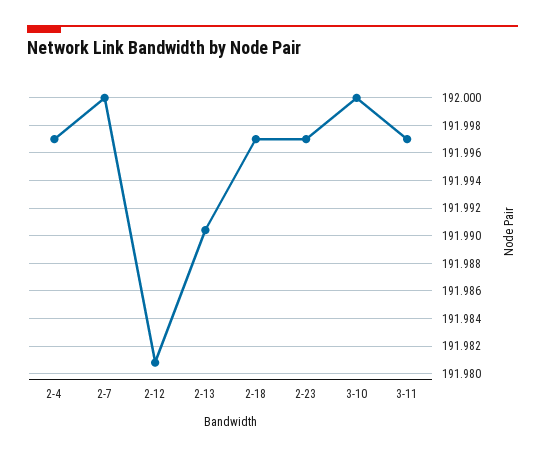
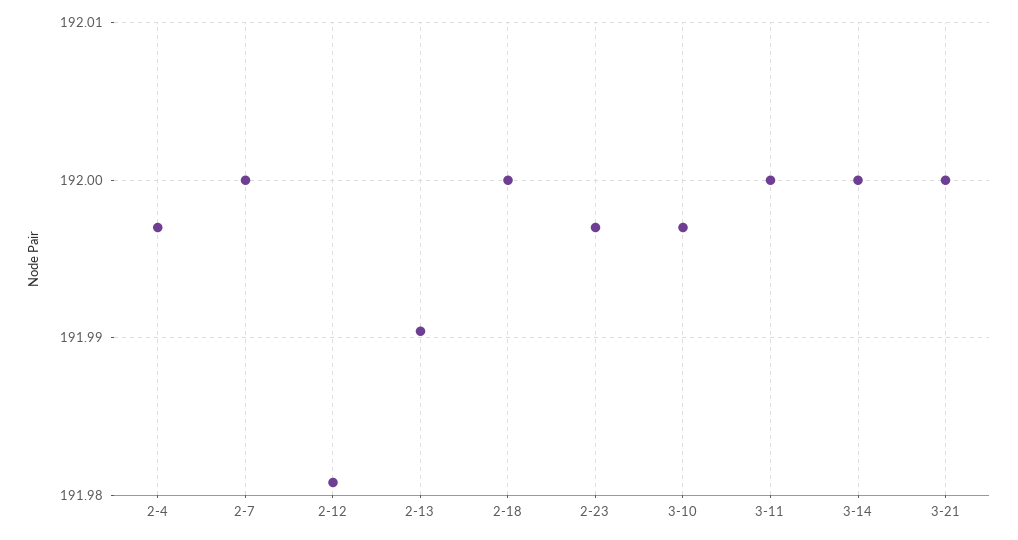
2-18: 191.997 -> 192
3-10: 192 -> 191.997
3-11: 191.997 -> 192
3-14: none -> 192
3-21: none -> 192

